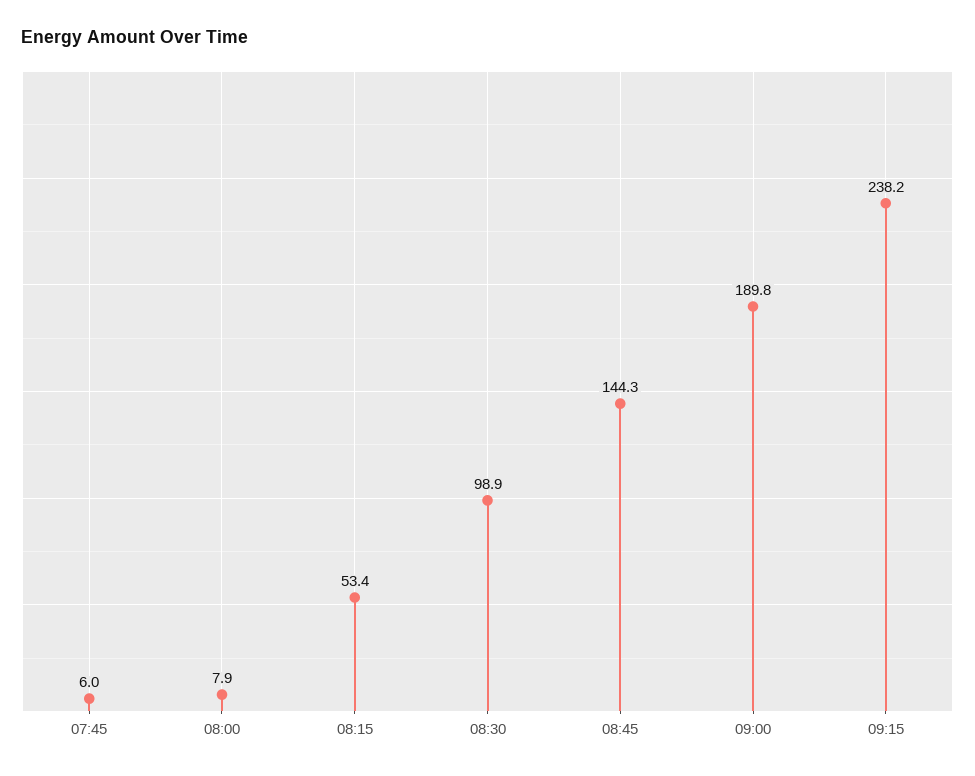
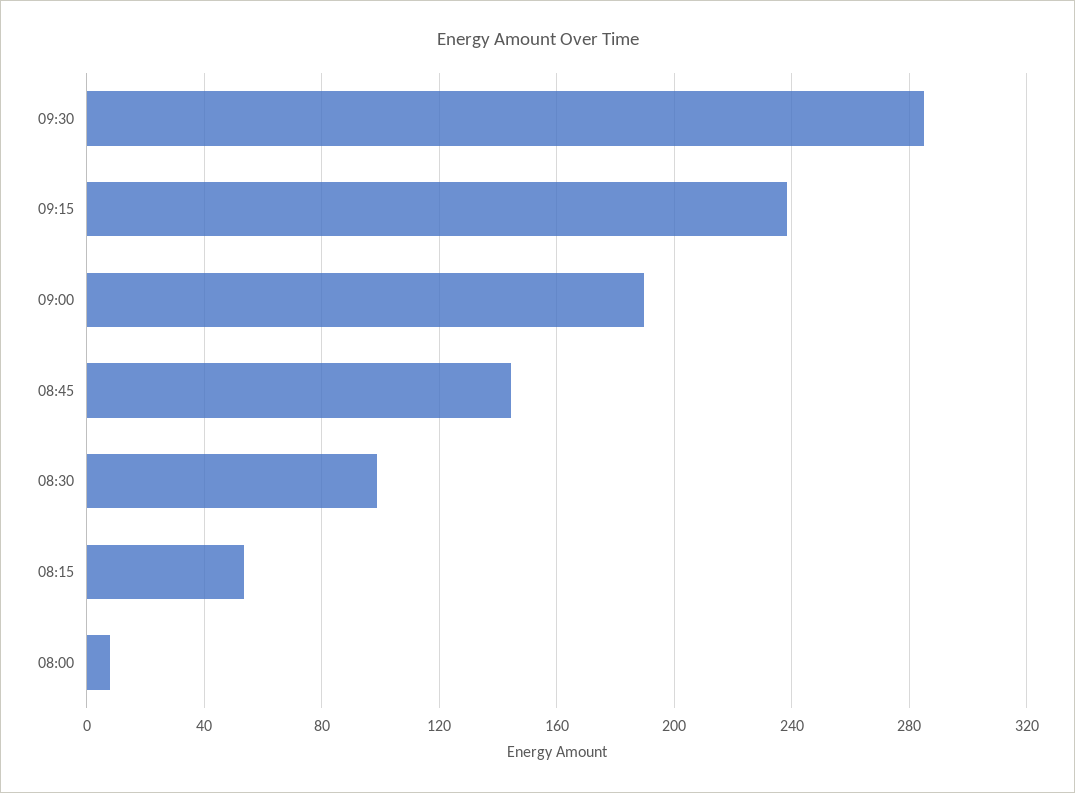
07:45: 6 -> none
09:30: none -> 285

